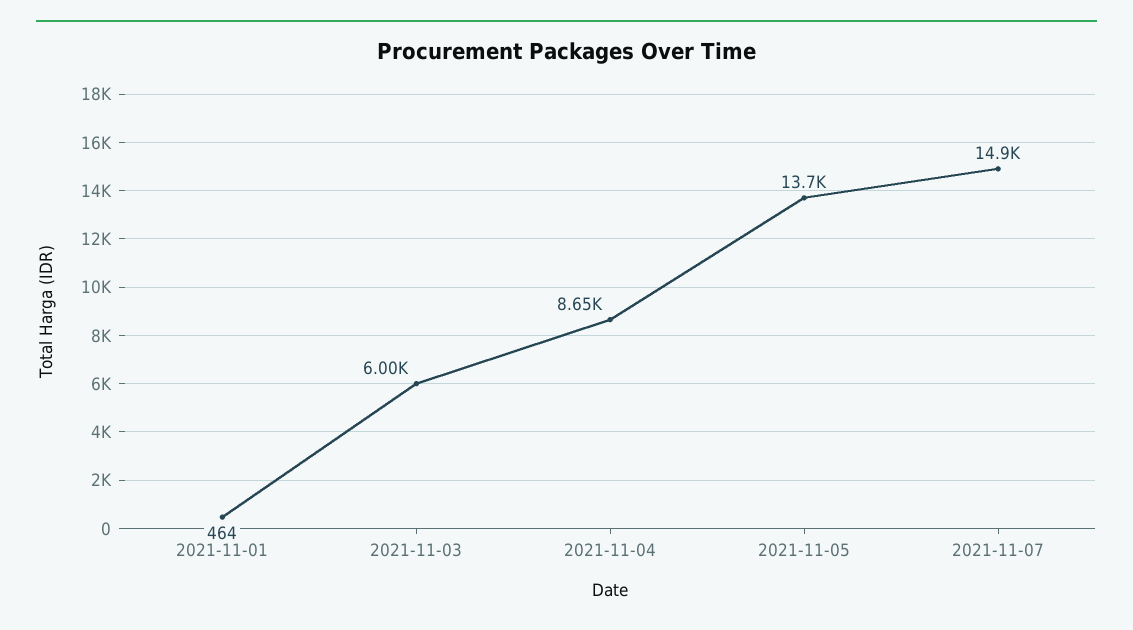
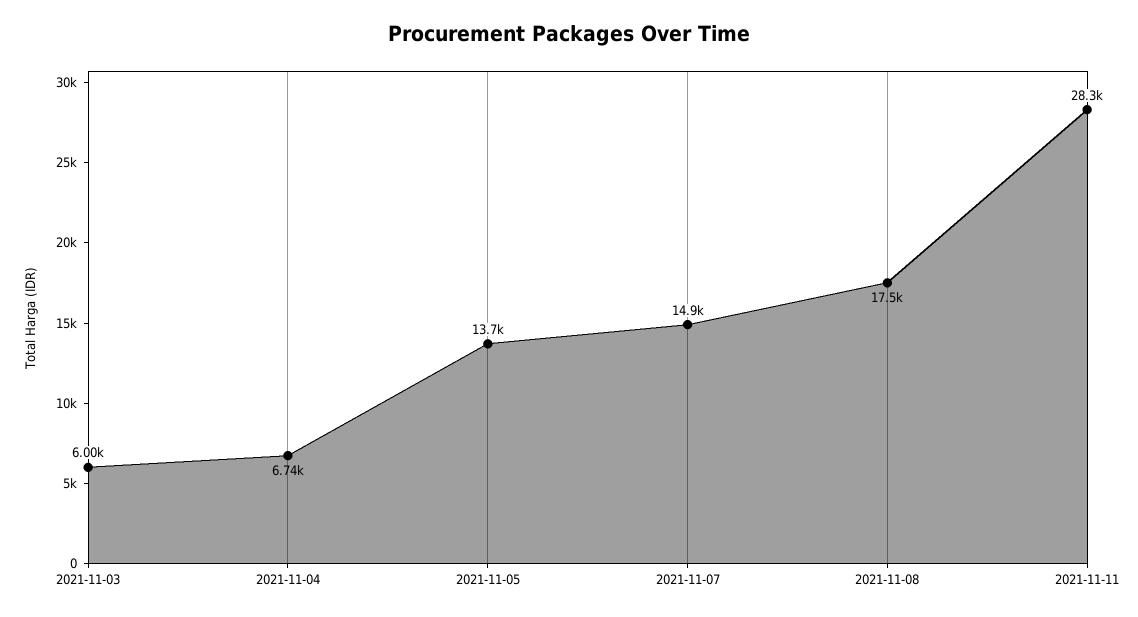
2021-11-01: 464 -> none
2021-11-04: 8650 -> 6740
2021-11-08: none -> 17500
2021-11-11: none -> 28300

